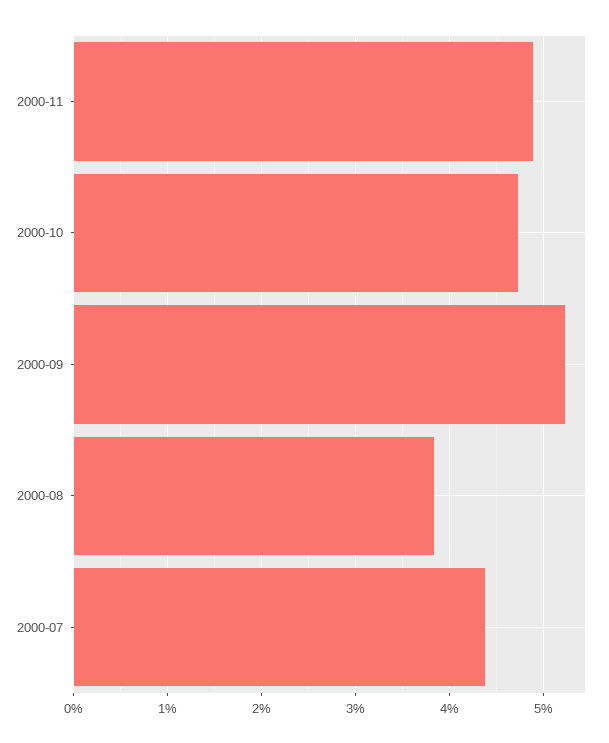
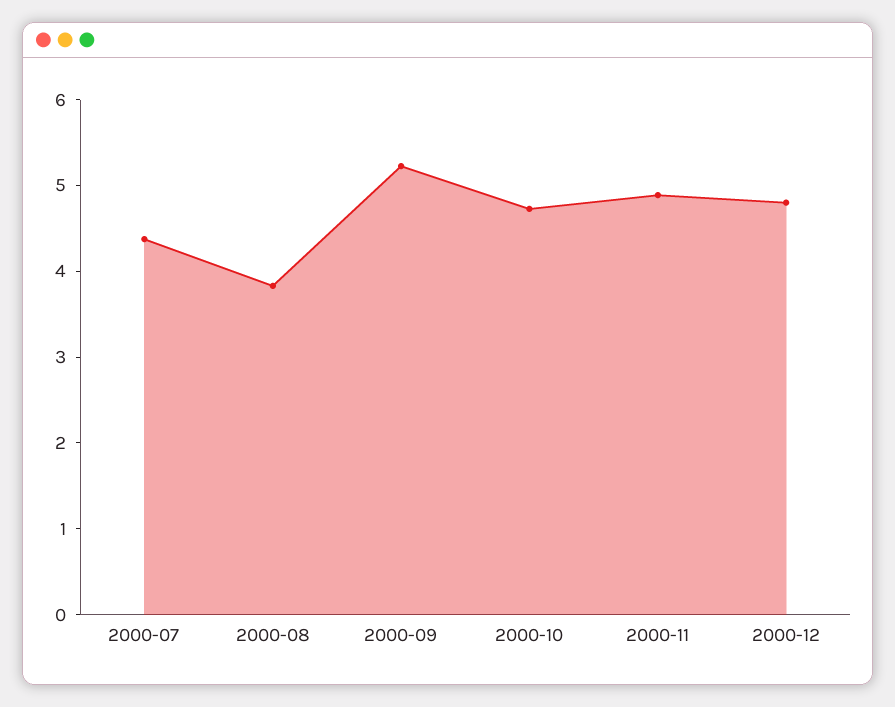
2000-12: none -> 4.8

